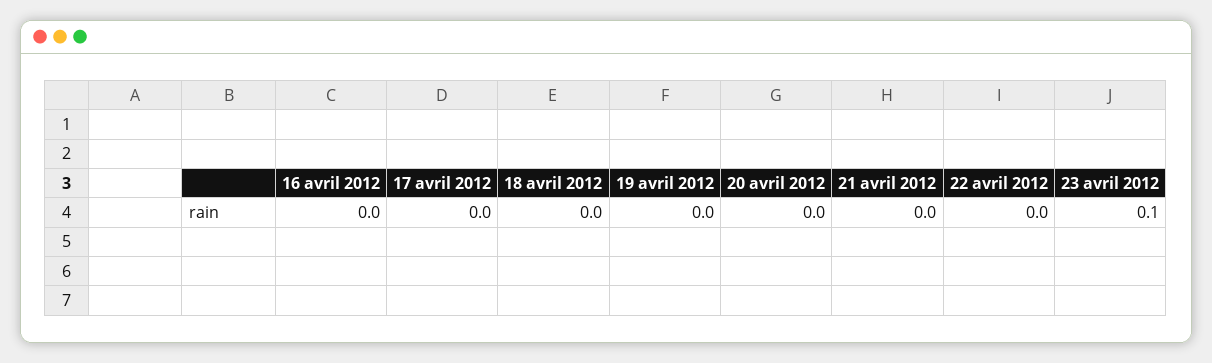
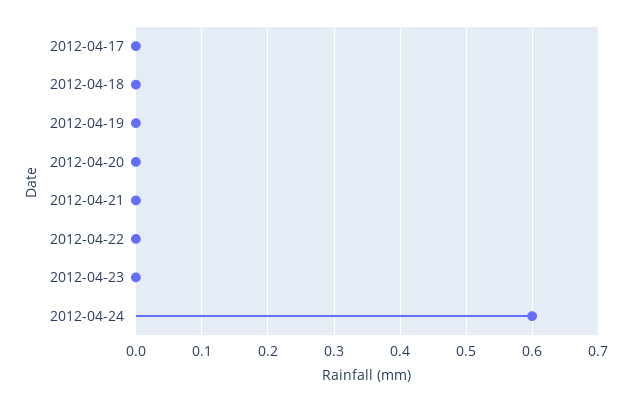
16 avril 2012: 0 -> none
23 avril 2012: 0.1 -> 0
2012-04-24: none -> 0.6

